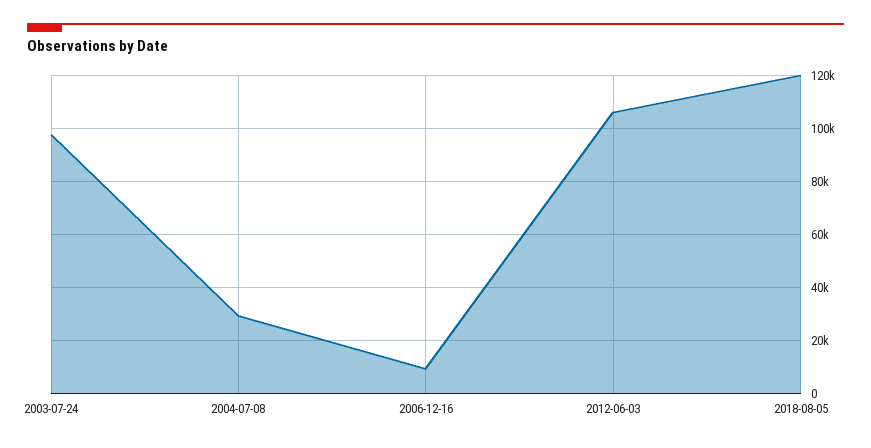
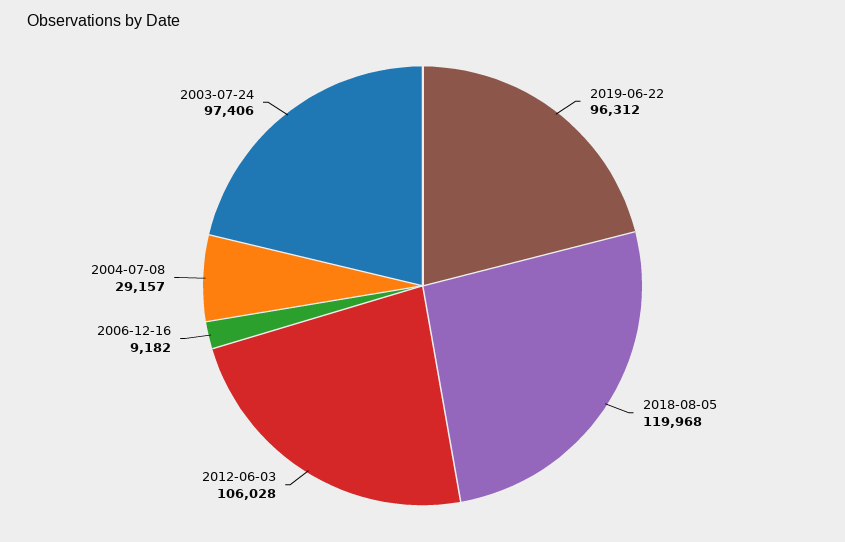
2019-06-22: none -> 96312

